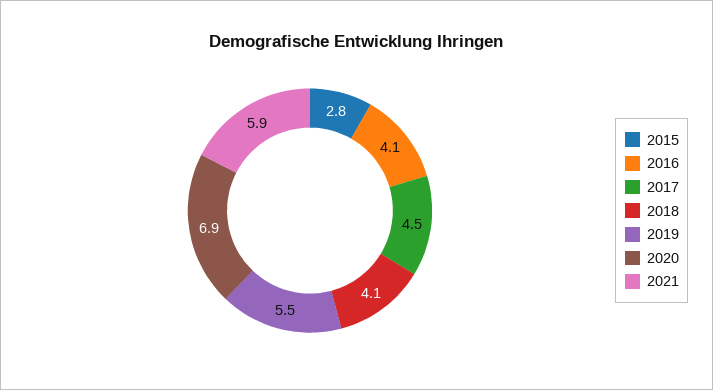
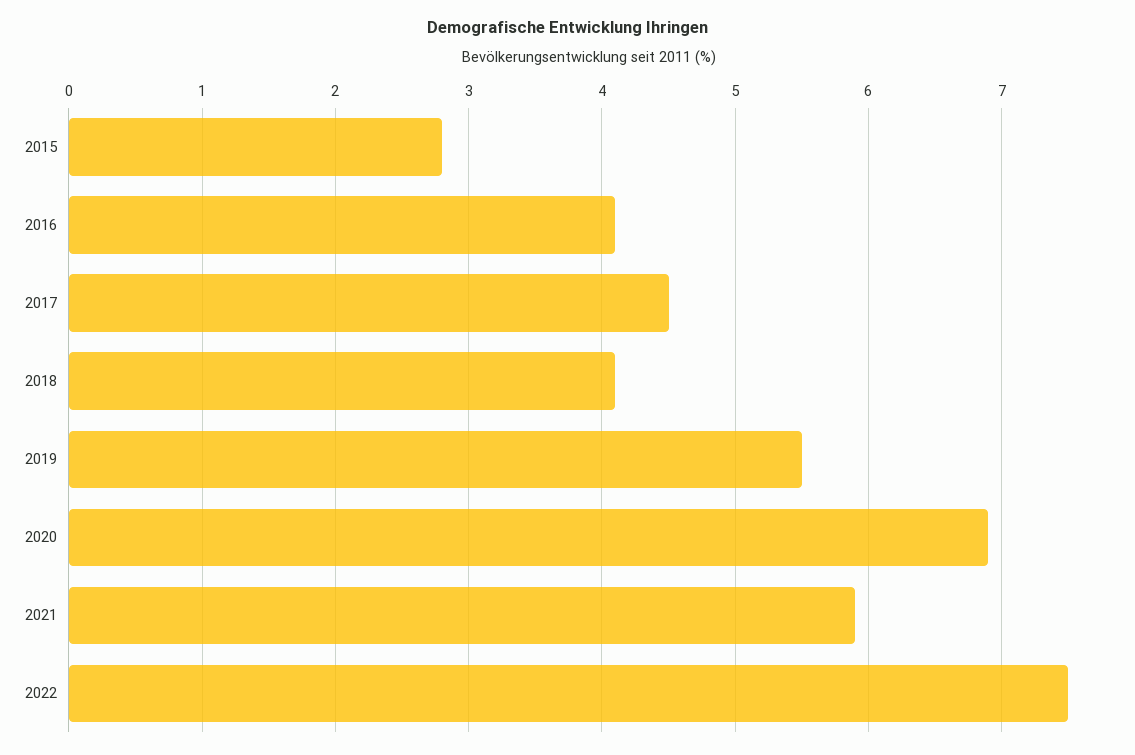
2022: none -> 7.5

